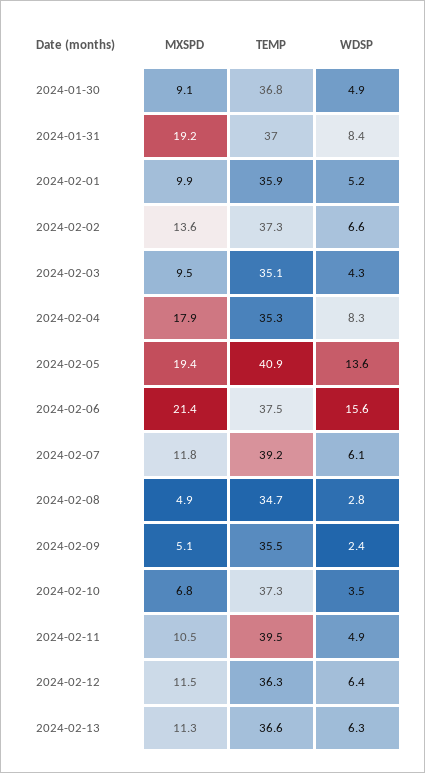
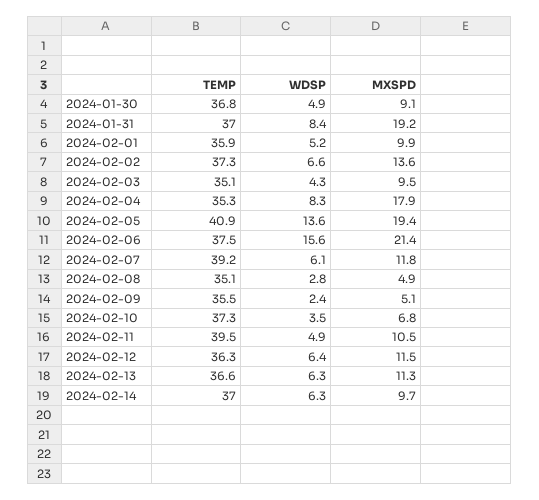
TEMP, 2024-02-08: 34.7 -> 35.1
TEMP, 2024-02-14: none -> 37
WDSP, 2024-02-14: none -> 6.3
MXSPD, 2024-02-14: none -> 9.7

